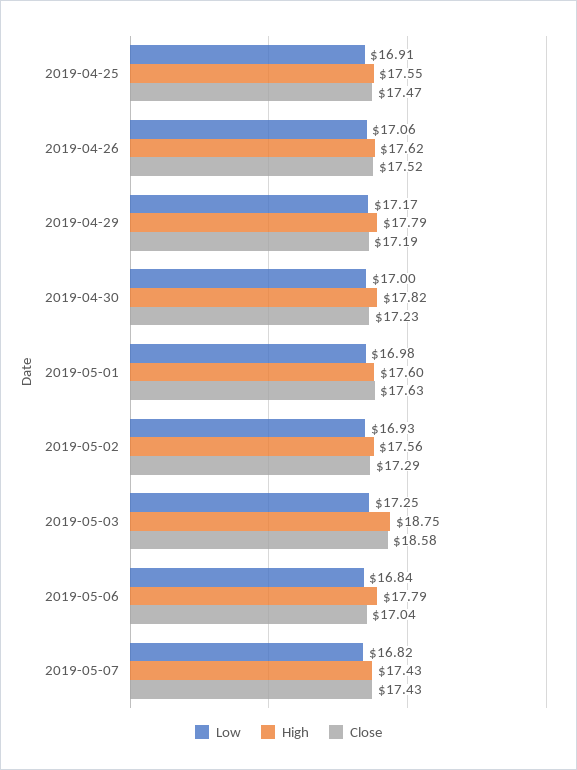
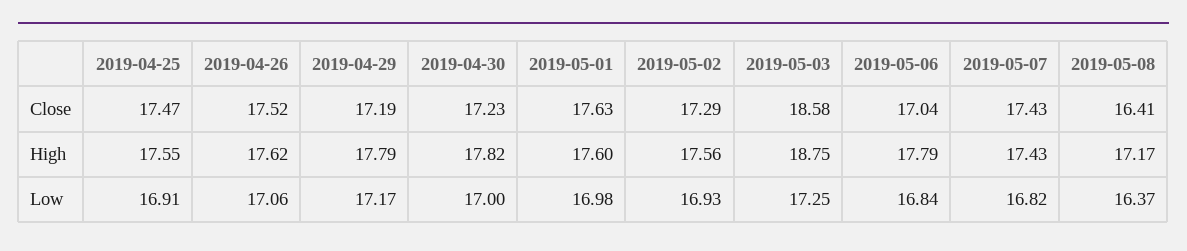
Close, 2019-05-08: none -> 16.41
High, 2019-05-08: none -> 17.17
Low, 2019-05-08: none -> 16.37

